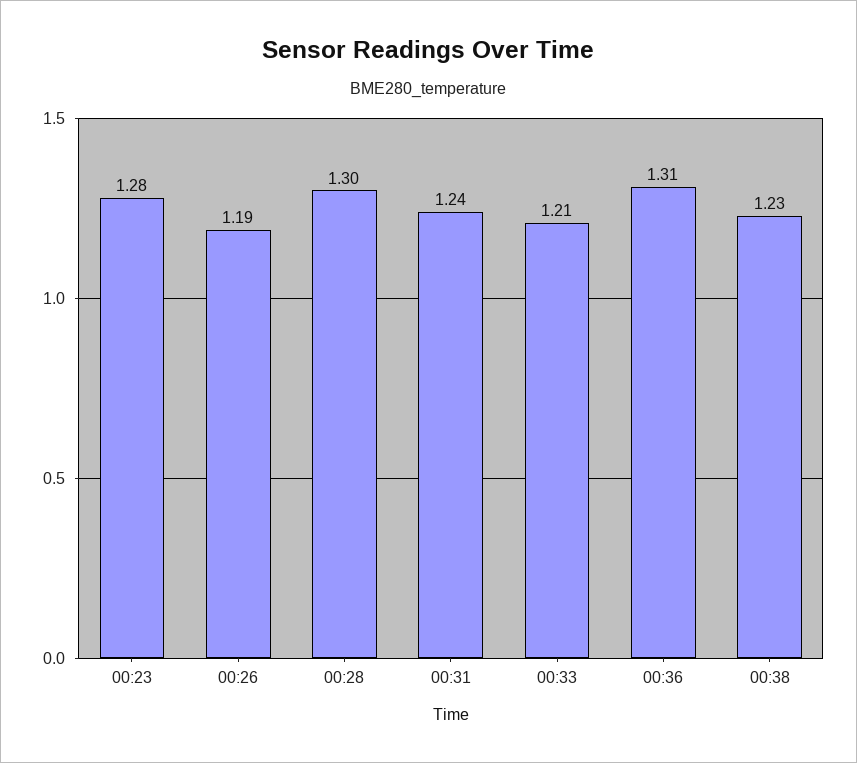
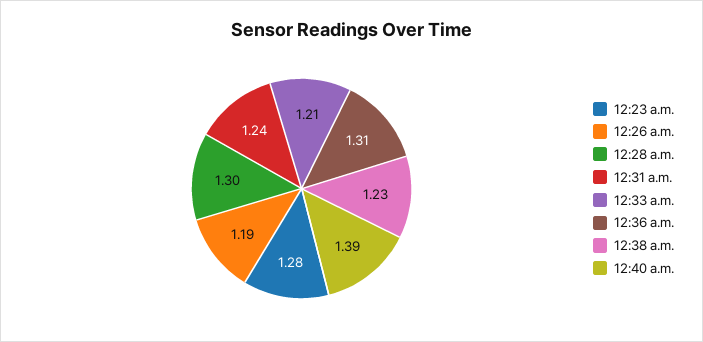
12:40 a.m.: none -> 1.39

